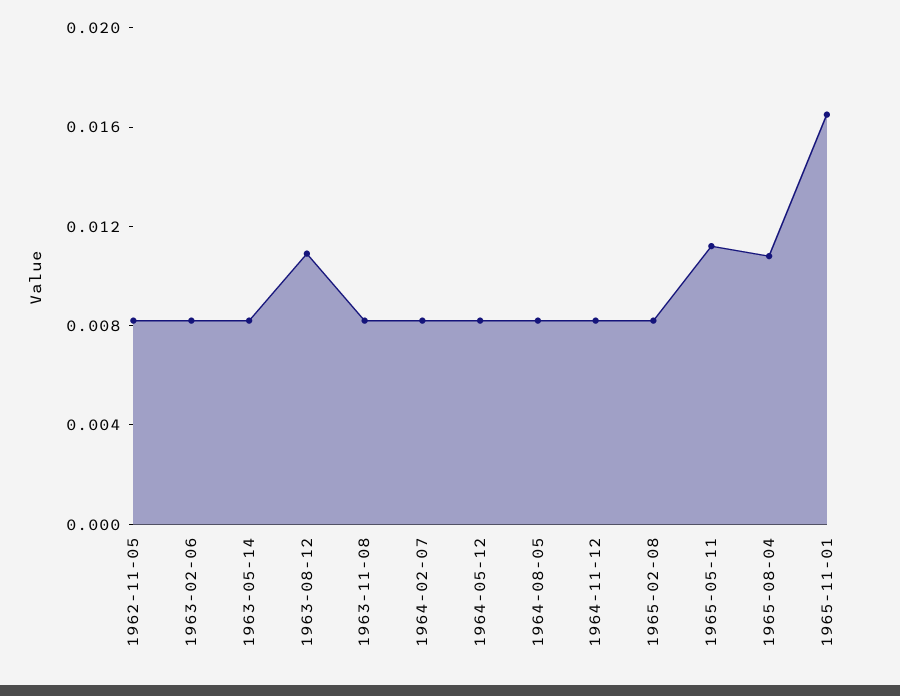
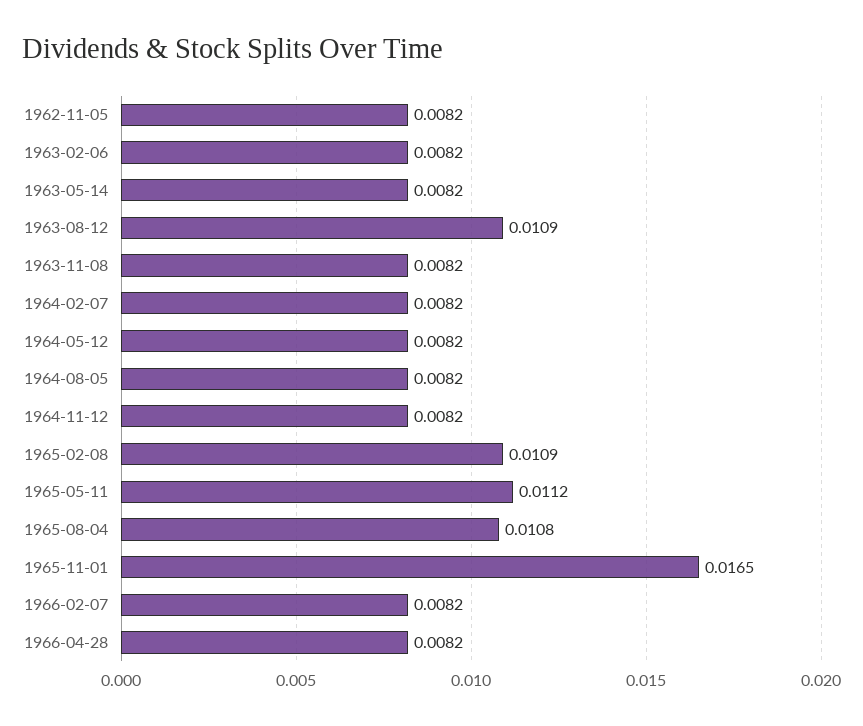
1965-02-08: 0.008 -> 0.0109
1966-02-07: none -> 0.0082
1966-04-28: none -> 0.0082

